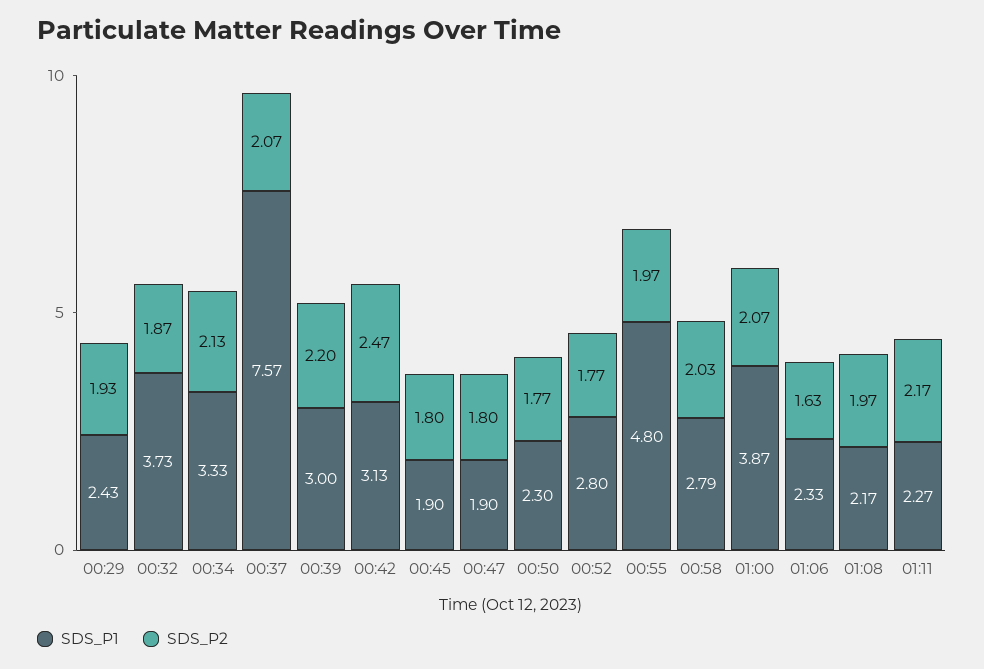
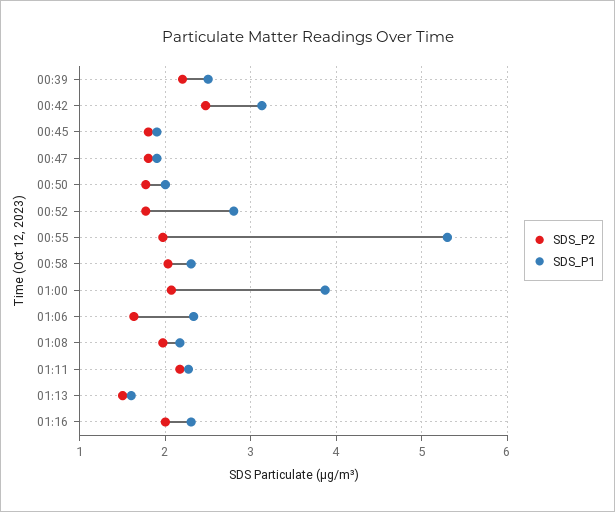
SDS_P1, 00:29: 2.43 -> none
SDS_P2, 00:29: 1.93 -> none
SDS_P1, 00:32: 3.73 -> none
SDS_P2, 00:32: 1.87 -> none
SDS_P1, 00:34: 3.33 -> none
SDS_P2, 00:34: 2.13 -> none
SDS_P1, 00:37: 7.57 -> none
SDS_P2, 00:37: 2.07 -> none
SDS_P1, 00:39: 3 -> 2.5
SDS_P1, 00:50: 2.3 -> 2
SDS_P1, 00:55: 4.8 -> 5.3
SDS_P1, 00:58: 2.79 -> 2.3
SDS_P2, 01:13: none -> 1.5
SDS_P1, 01:13: none -> 1.6
SDS_P2, 01:16: none -> 2
SDS_P1, 01:16: none -> 2.3

